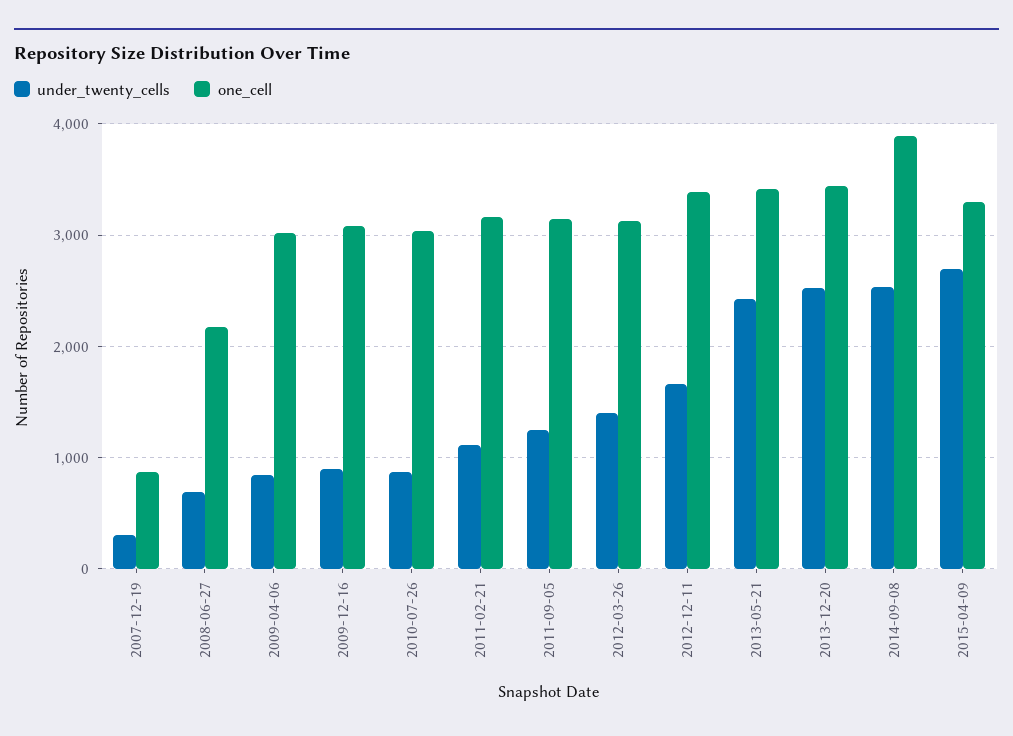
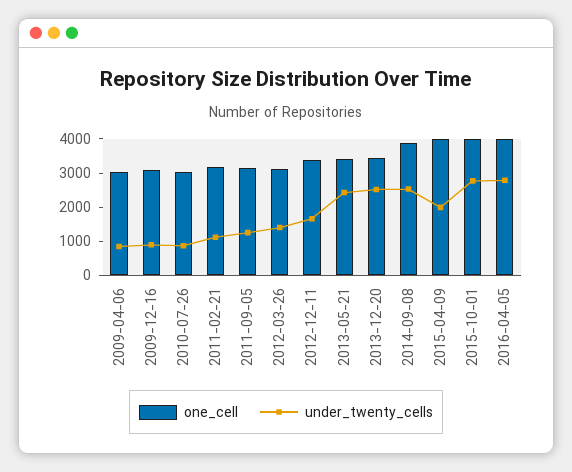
under_twenty_cells, 2007-12-19: 300 -> none
one_cell, 2007-12-19: 900 -> none
under_twenty_cells, 2008-06-27: 700 -> none
one_cell, 2008-06-27: 2200 -> none
under_twenty_cells, 2015-04-09: 2700 -> 2000
one_cell, 2015-04-09: 3300 -> 4000
one_cell, 2015-10-01: none -> 4000
under_twenty_cells, 2015-10-01: none -> 2750
one_cell, 2016-04-05: none -> 4000
under_twenty_cells, 2016-04-05: none -> 2750

